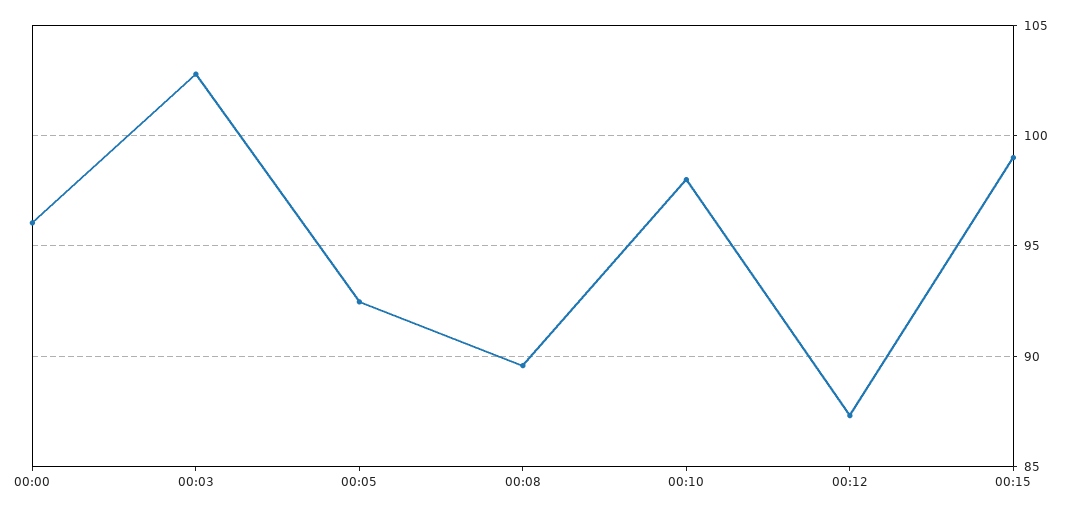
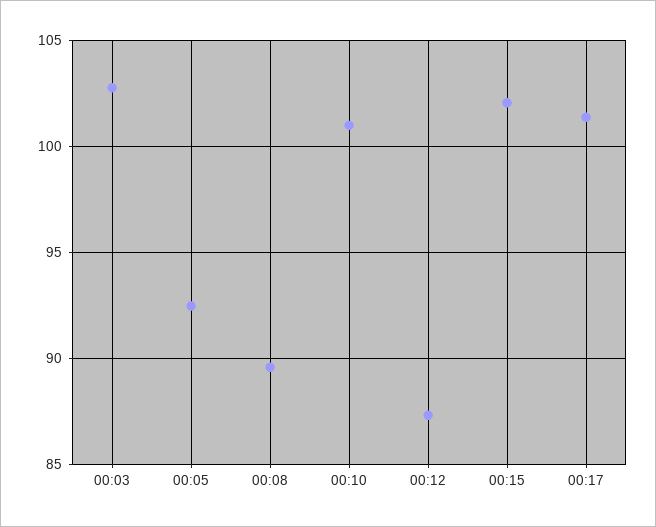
00:00: 96 -> none
00:10: 98 -> 101
00:15: 99 -> 102
00:17: none -> 101.5

